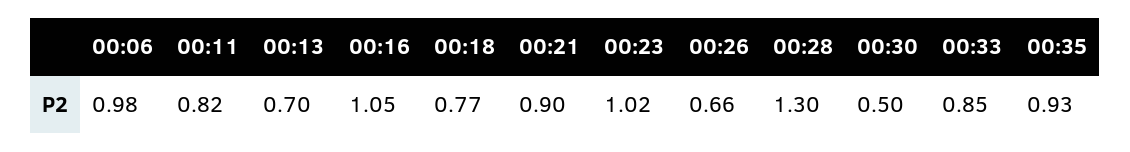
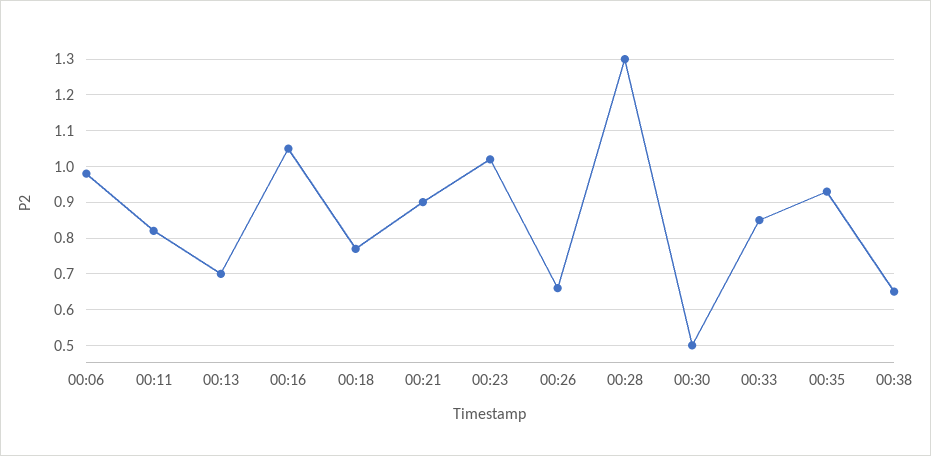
00:38: none -> 0.65

